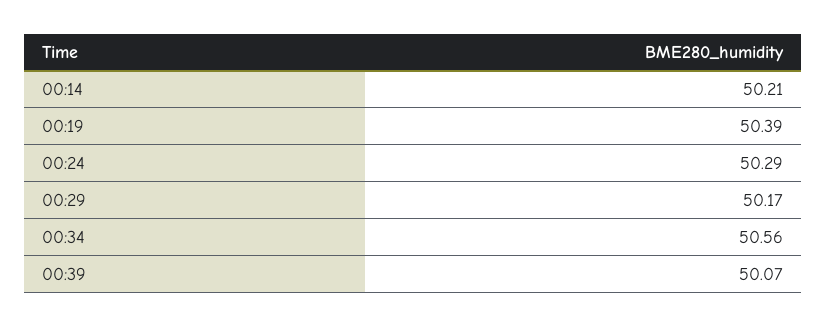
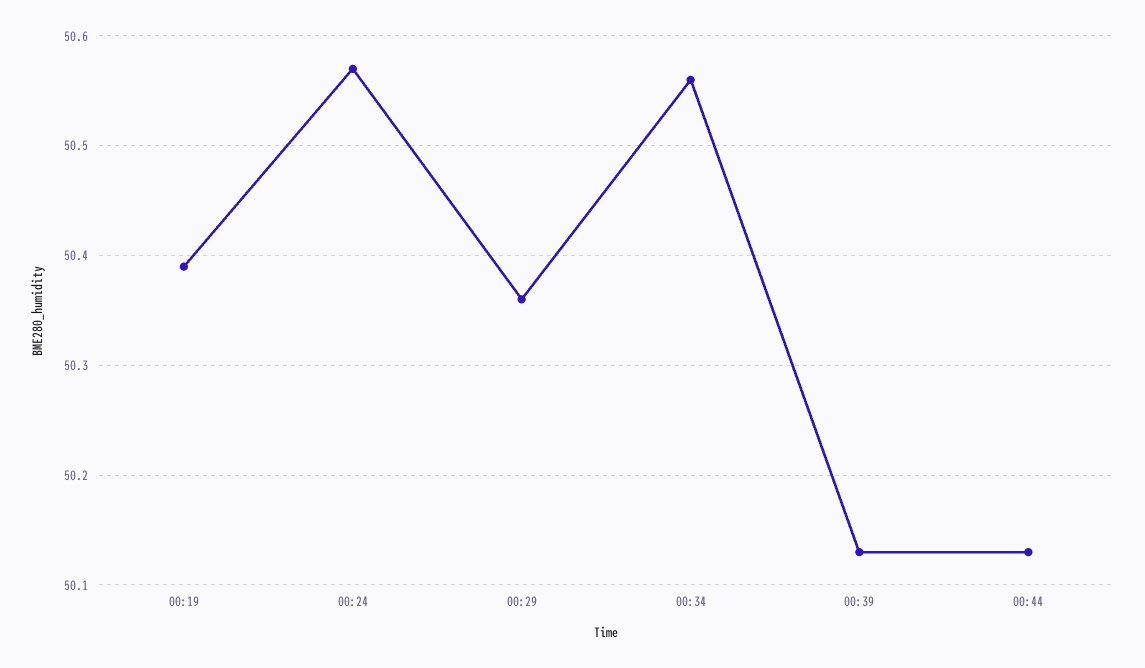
00:14: 50.21 -> none
00:24: 50.29 -> 50.57
00:29: 50.17 -> 50.36
00:39: 50.07 -> 50.13
00:44: none -> 50.13

